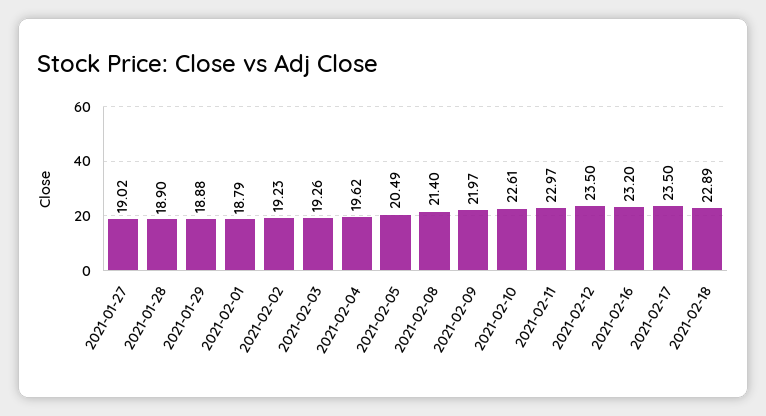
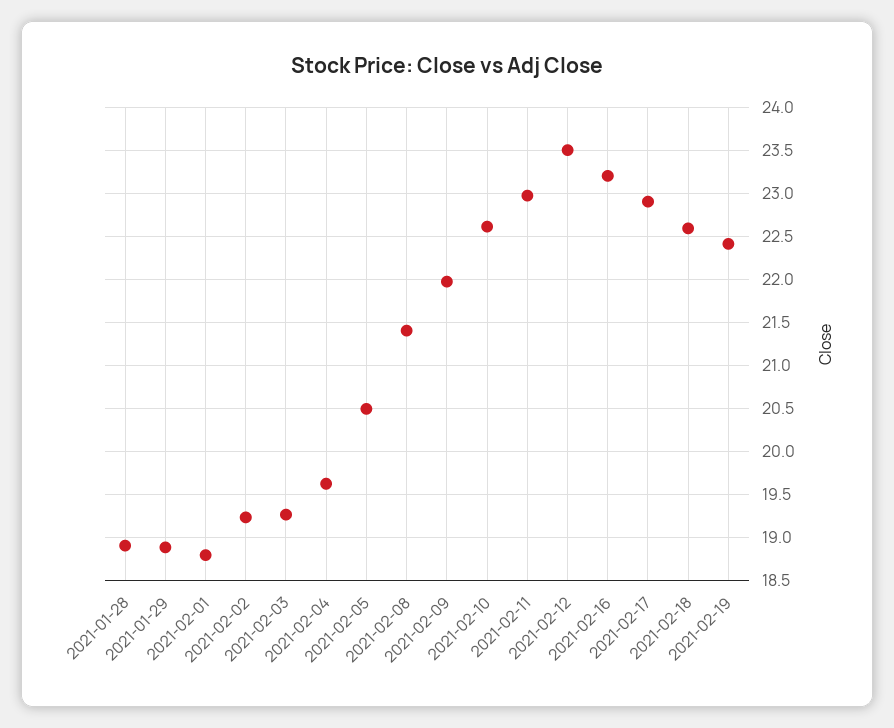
2021-01-27: 19.02 -> none
2021-02-17: 23.5 -> 22.9
2021-02-18: 22.89 -> 22.6
2021-02-19: none -> 22.4

